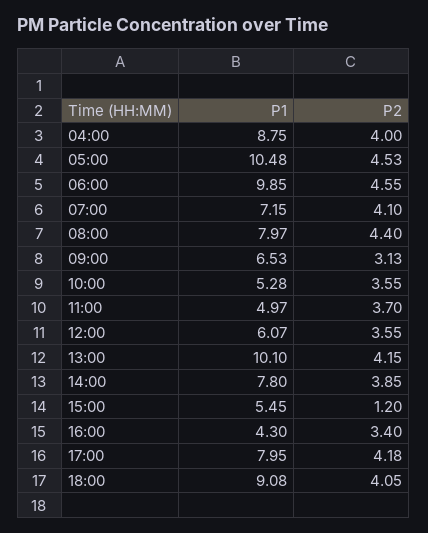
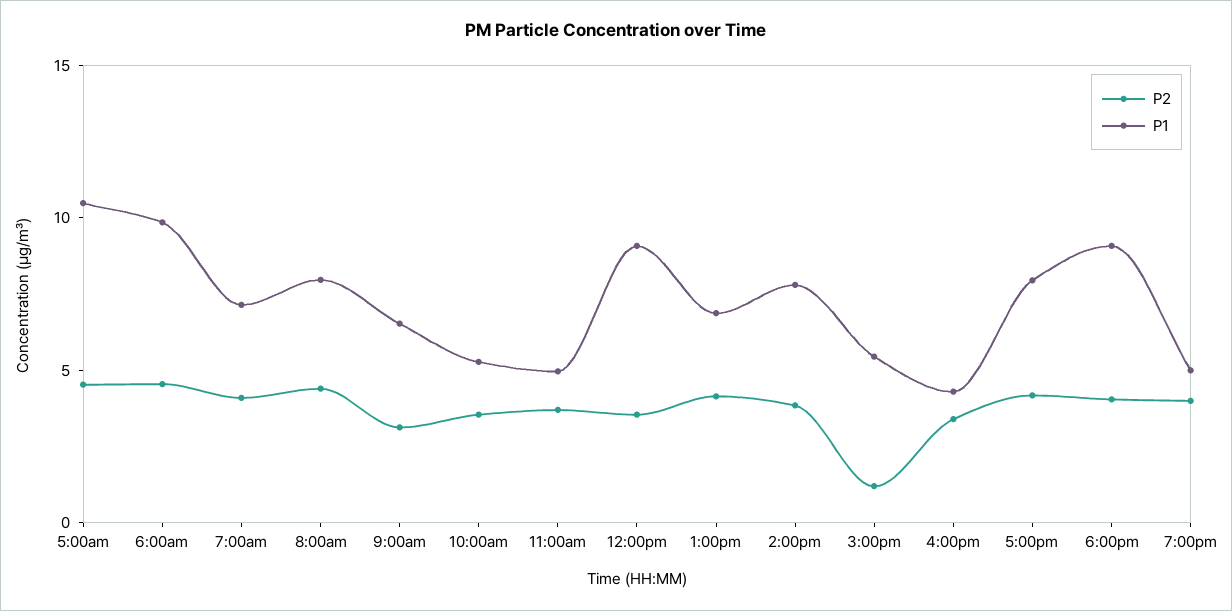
P1, 04:00: 8.75 -> none
P2, 04:00: 4 -> none
P1, 12:00: 6.07 -> 9
P1, 13:00: 10.1 -> 7
P2, 7:00pm: none -> 4
P1, 7:00pm: none -> 5

